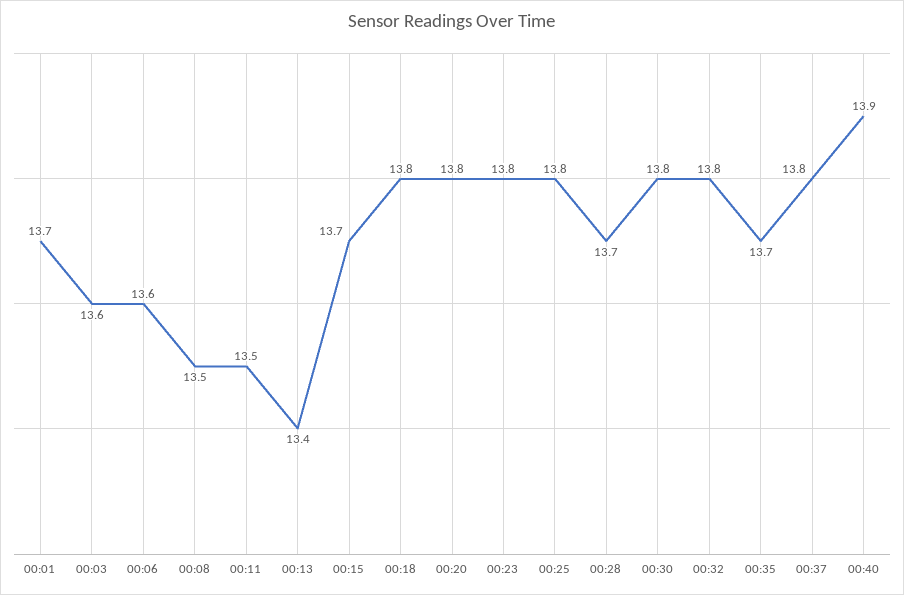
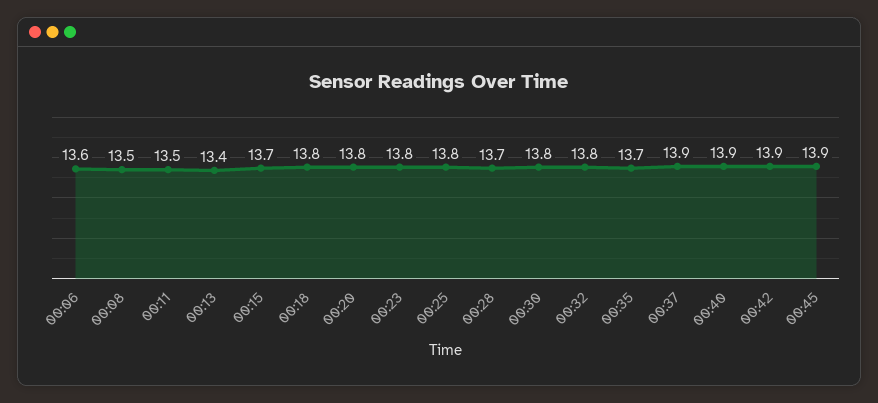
00:01: 13.7 -> none
00:03: 13.6 -> none
00:37: 13.8 -> 13.9
00:42: none -> 13.9
00:45: none -> 13.9

